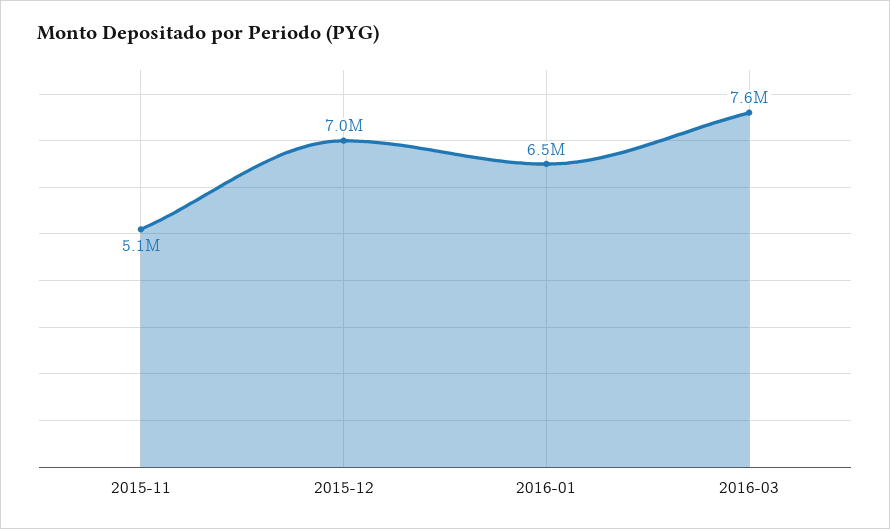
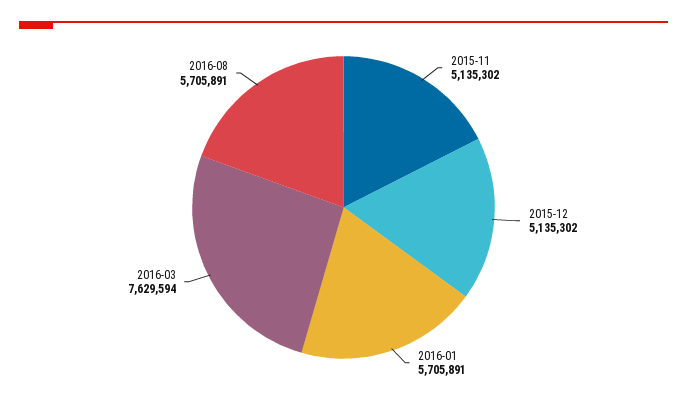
2015-12: 7000000 -> 5135302
2016-01: 6500000 -> 5705891
2016-08: none -> 5705891

